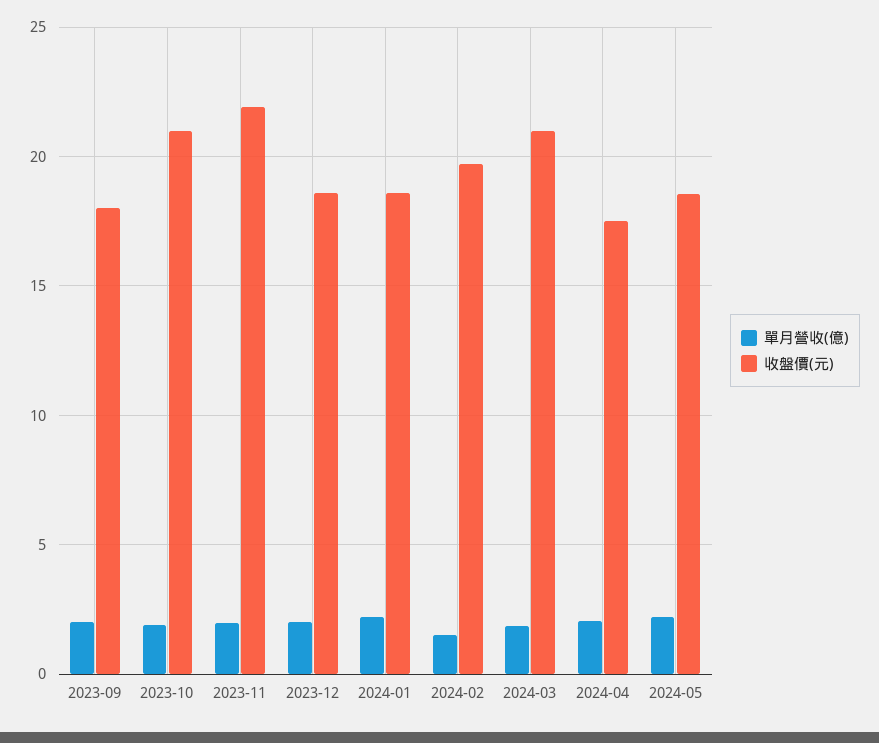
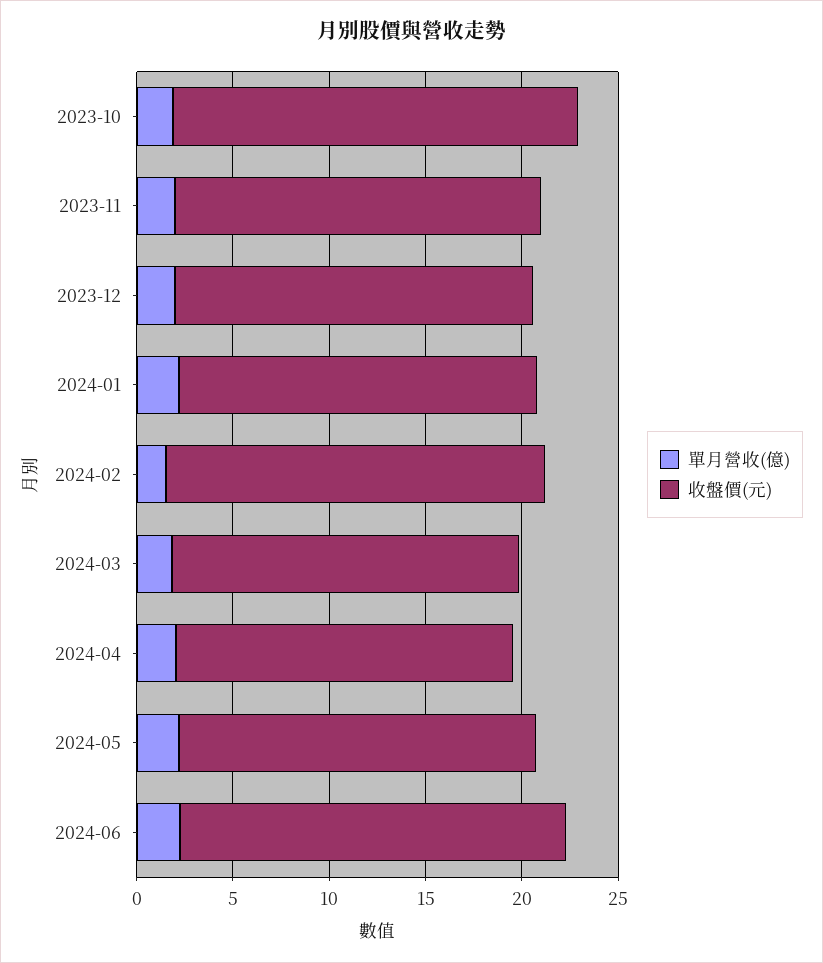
單月營收(億), 2023-09: 2 -> none
收盤價(元), 2023-09: 18 -> none
收盤價(元), 2023-11: 22 -> 19
收盤價(元), 2024-03: 21 -> 18
單月營收(億), 2024-06: none -> 2
收盤價(元), 2024-06: none -> 20

